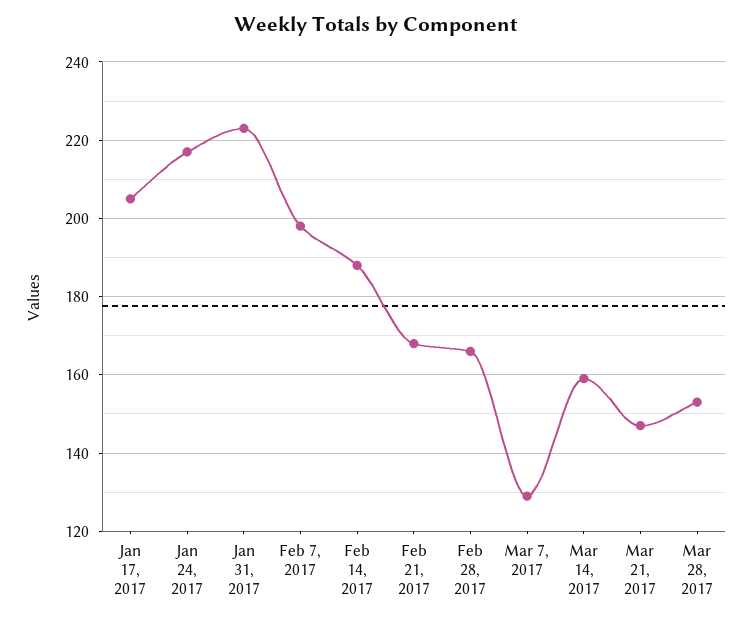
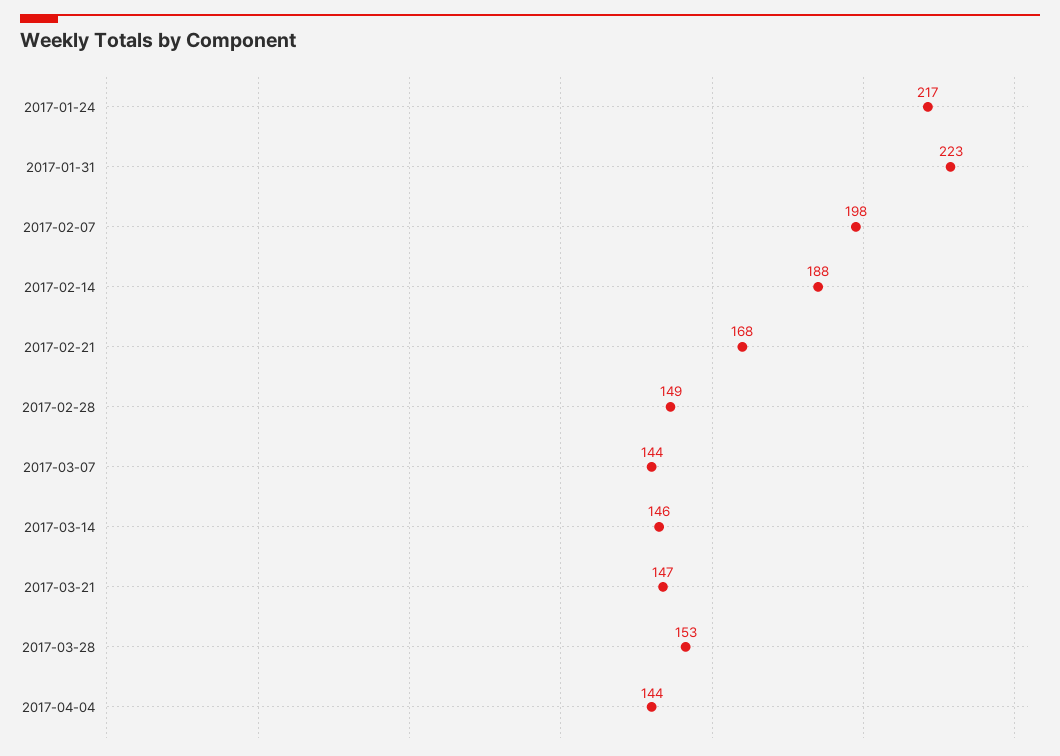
Jan 17, 2017: 205 -> none
Feb 28, 2017: 165 -> 149
Mar 7, 2017: 130 -> 144
Mar 14, 2017: 160 -> 146
2017-04-04: none -> 144

